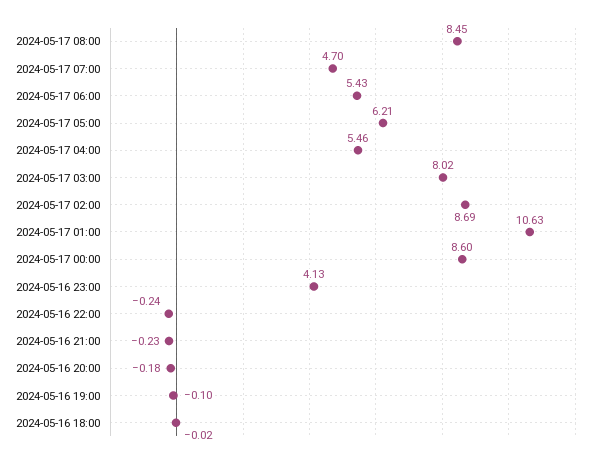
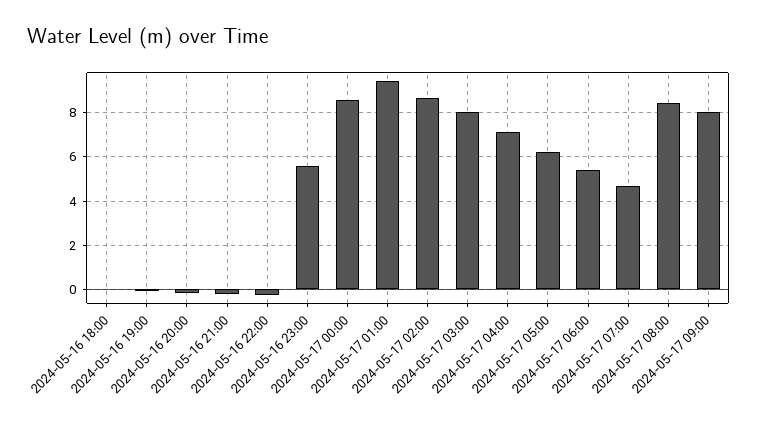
2024-05-17 04:00: 5.46 -> 7
2024-05-17 01:00: 10.63 -> 9.5
2024-05-16 23:00: 4.13 -> 5.5
2024-05-17 09:00: none -> 8

